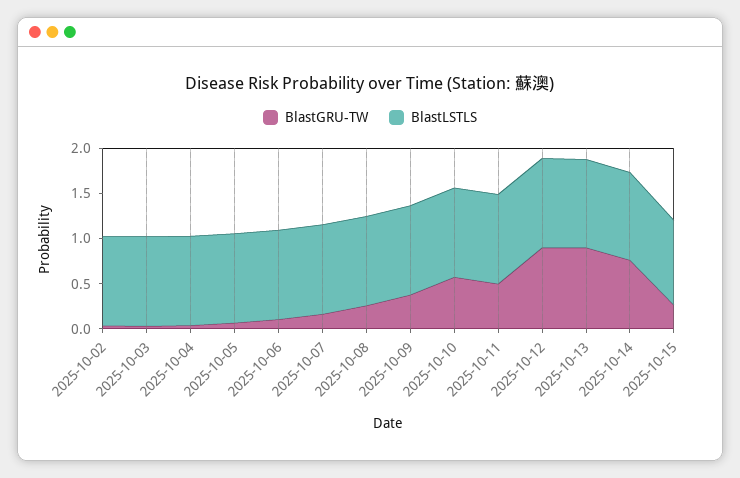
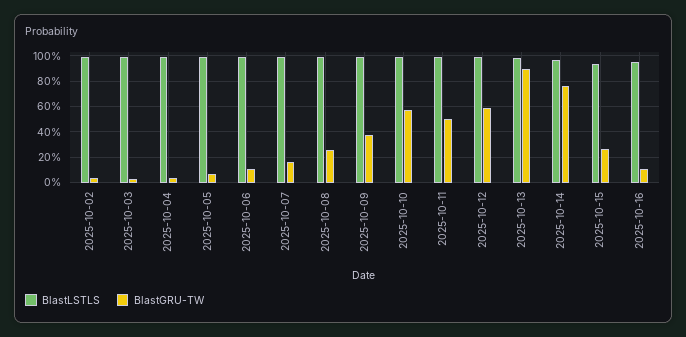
BlastGRU-TW, 2025-10-12: 0.9 -> 0.6
BlastLSTLS, 2025-10-16: none -> 0.95
BlastGRU-TW, 2025-10-16: none -> 0.1

